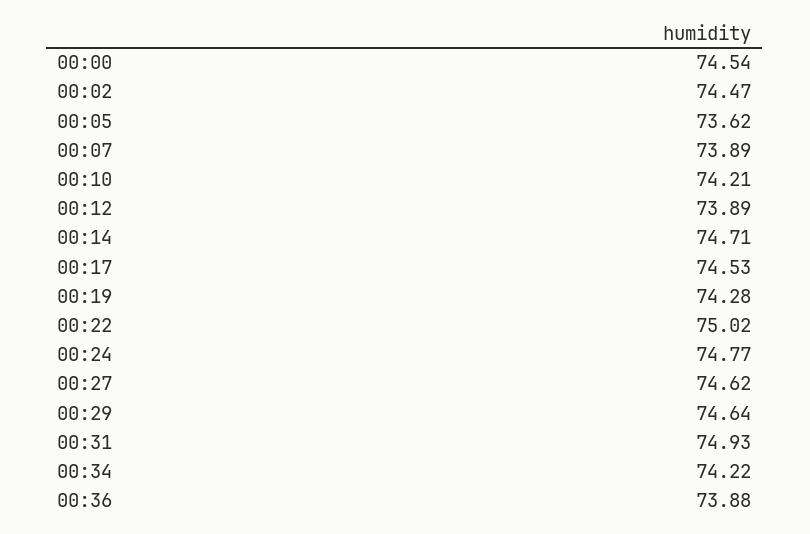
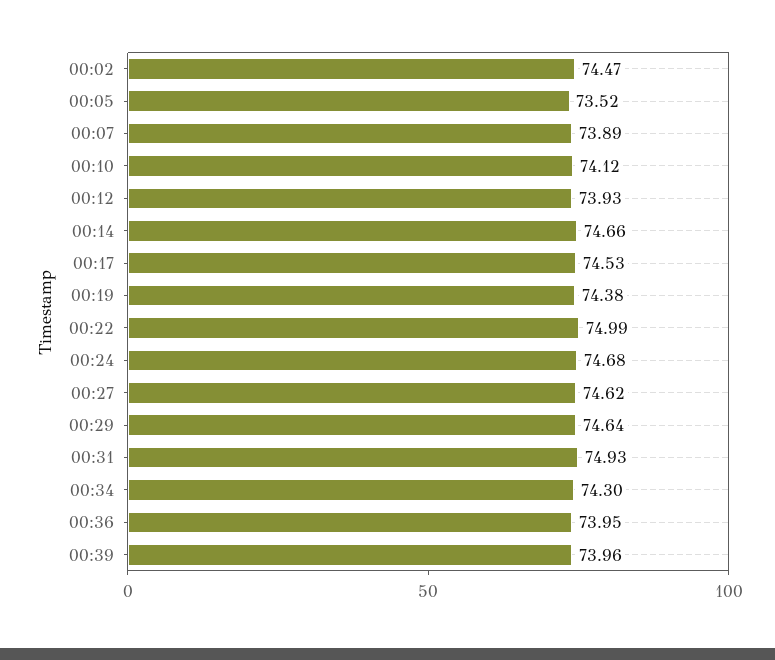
00:00: 74.54 -> none
00:05: 73.62 -> 73.52
00:10: 74.21 -> 74.12
00:12: 73.89 -> 73.93
00:14: 74.71 -> 74.66
00:19: 74.28 -> 74.38
00:22: 75.02 -> 74.99
00:24: 74.77 -> 74.68
00:34: 74.22 -> 74.3
00:36: 73.88 -> 73.95
00:39: none -> 73.96

